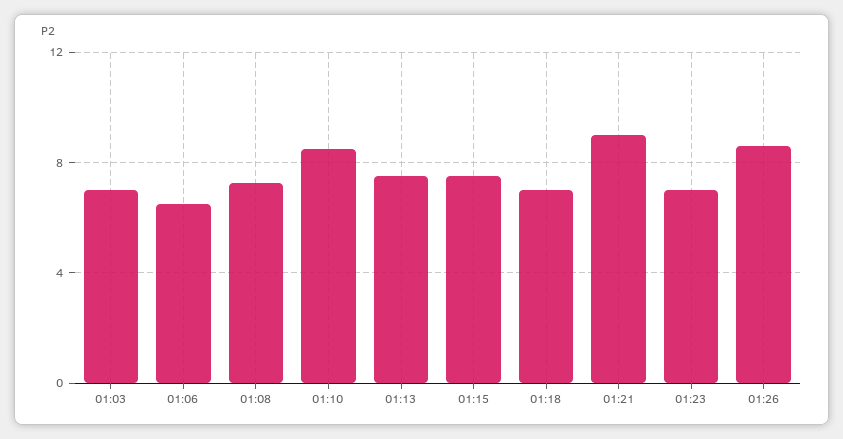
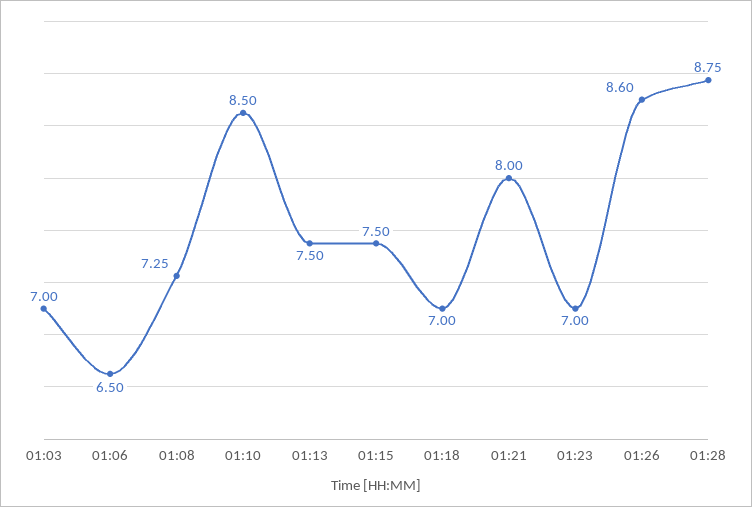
01:21: 9 -> 8
01:28: none -> 8.75

